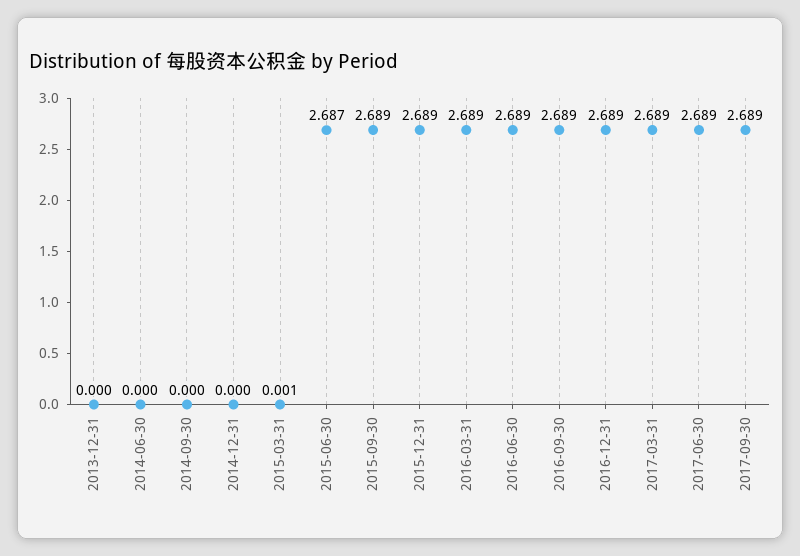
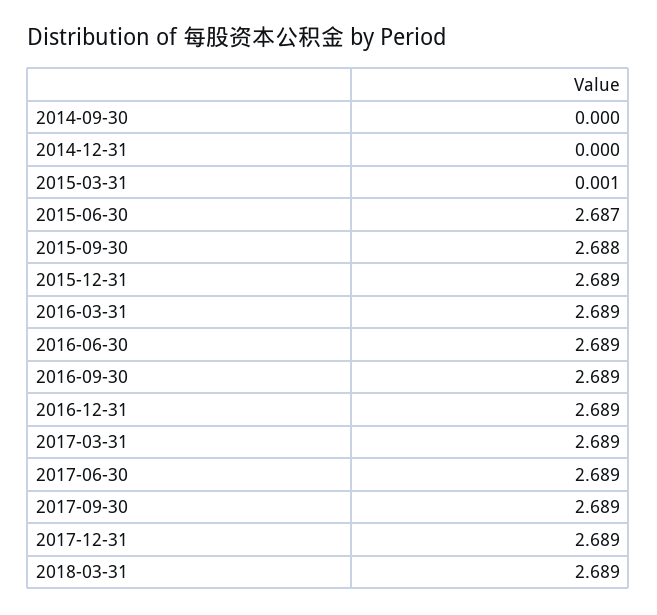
2013-12-31: 0 -> none
2014-06-30: 0 -> none
2015-09-30: 2.689 -> 2.688
2017-12-31: none -> 2.689
2018-03-31: none -> 2.689

